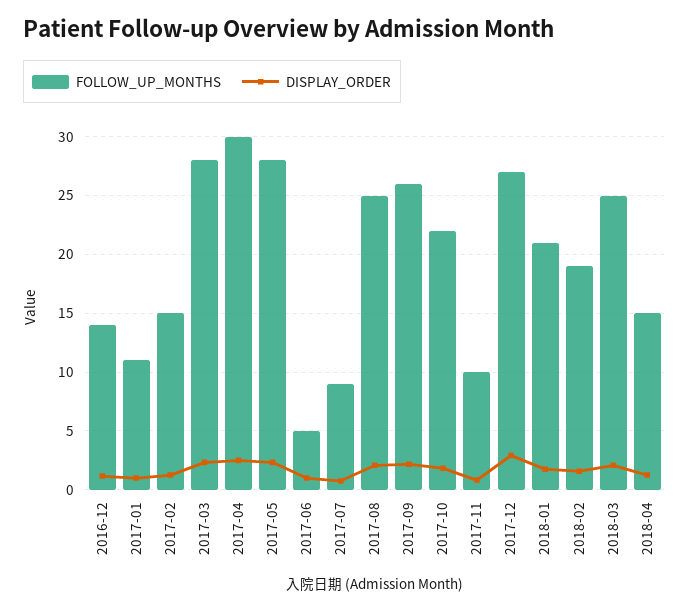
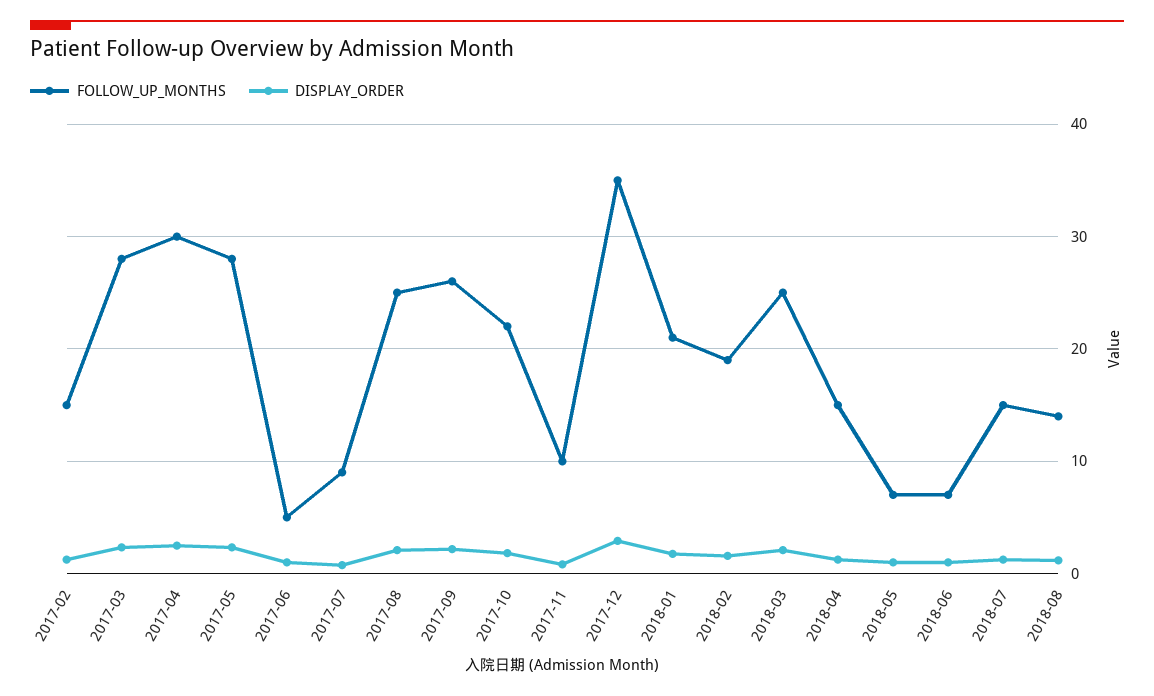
FOLLOW_UP_MONTHS, 2016-12: 14 -> none
DISPLAY_ORDER, 2016-12: 1 -> none
FOLLOW_UP_MONTHS, 2017-01: 11 -> none
DISPLAY_ORDER, 2017-01: 1 -> none
FOLLOW_UP_MONTHS, 2017-12: 27 -> 35
FOLLOW_UP_MONTHS, 2018-05: none -> 7
DISPLAY_ORDER, 2018-05: none -> 1
FOLLOW_UP_MONTHS, 2018-06: none -> 7
DISPLAY_ORDER, 2018-06: none -> 1
FOLLOW_UP_MONTHS, 2018-07: none -> 15
DISPLAY_ORDER, 2018-07: none -> 1
FOLLOW_UP_MONTHS, 2018-08: none -> 14
DISPLAY_ORDER, 2018-08: none -> 1

